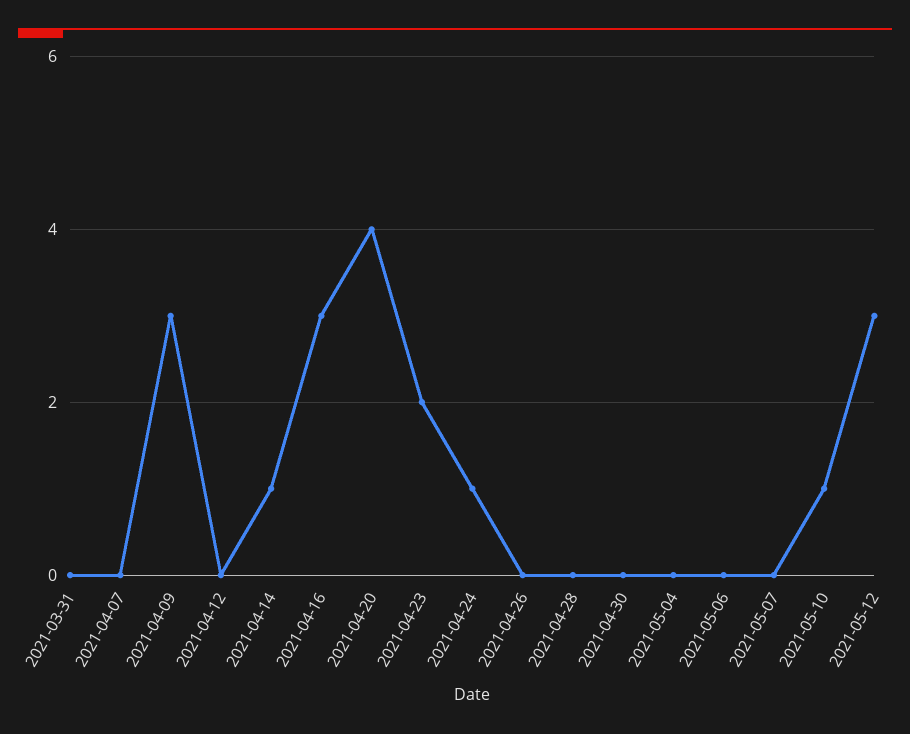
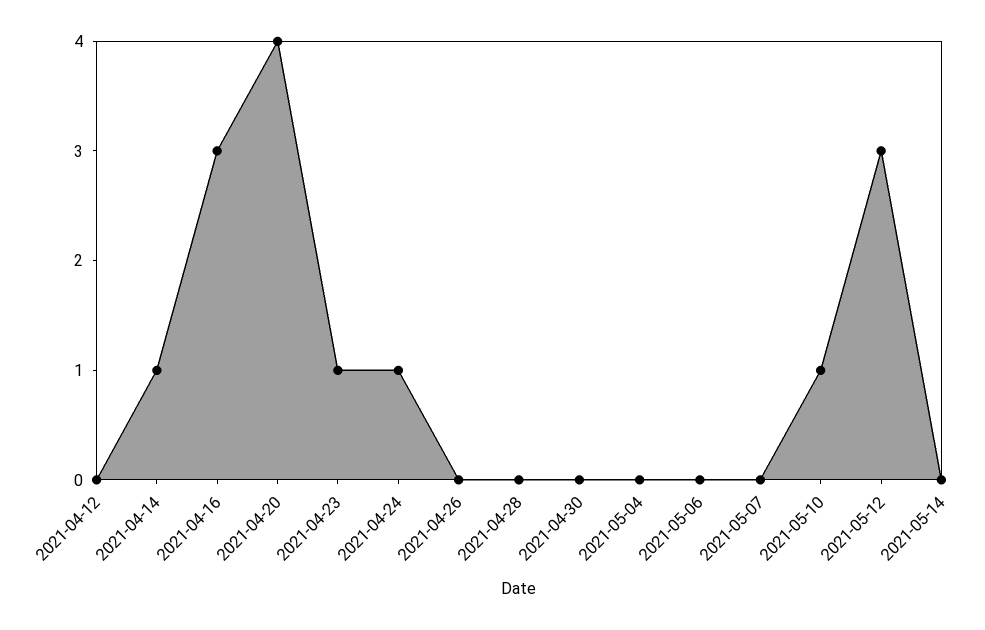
2021-03-31: 0 -> none
2021-04-07: 0 -> none
2021-04-09: 3 -> none
2021-04-23: 2 -> 1
2021-05-14: none -> 0

